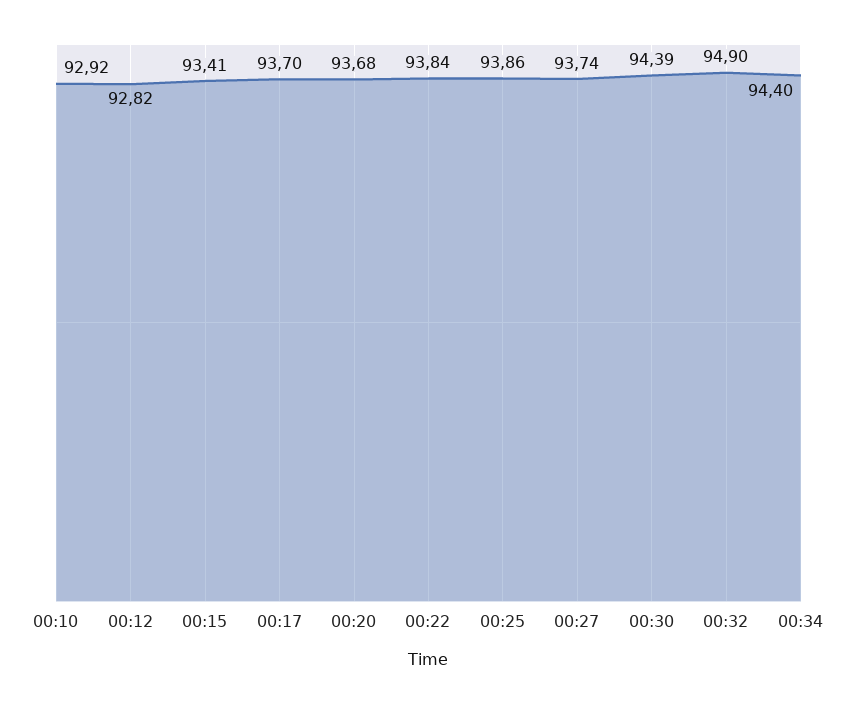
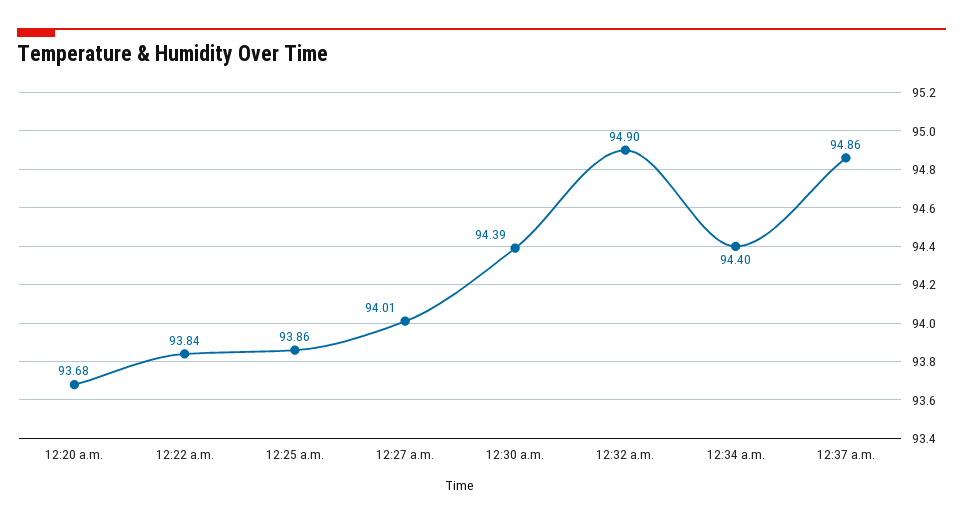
00:10: 92.92 -> none
00:12: 92.82 -> none
00:15: 93.41 -> none
00:17: 93.7 -> none
00:27: 93.74 -> 94.01
12:37 a.m.: none -> 94.86

